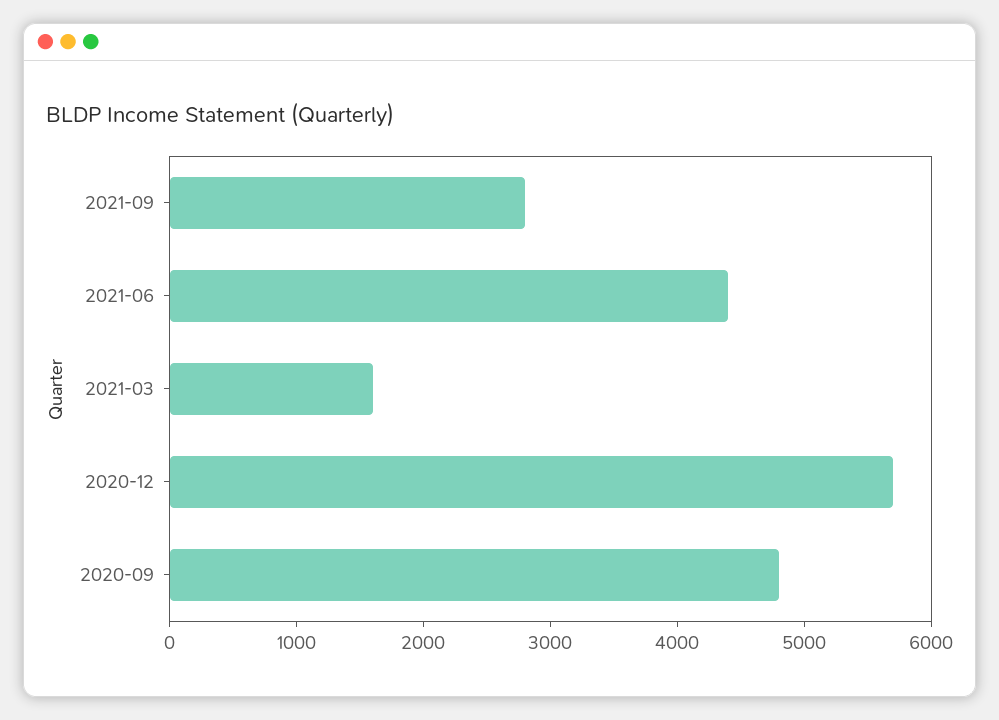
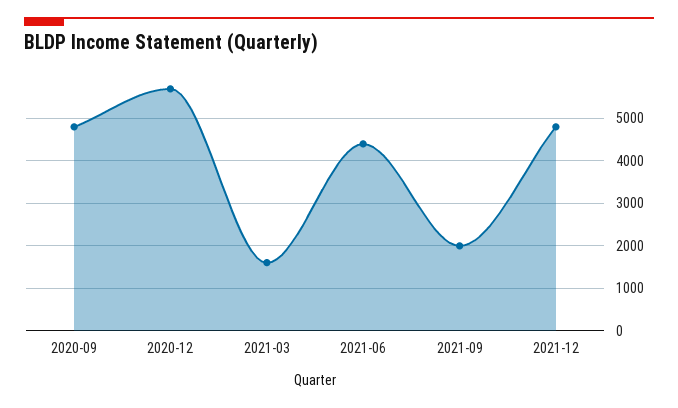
2021-09: 2800 -> 2000
2021-12: none -> 4800

